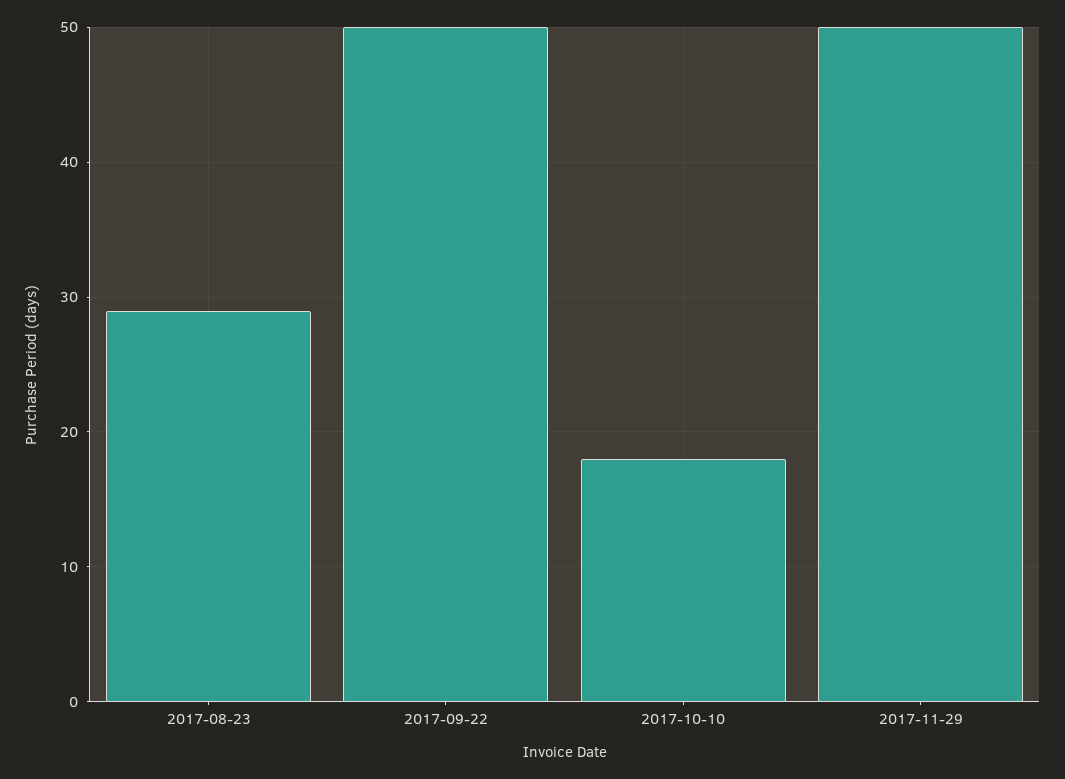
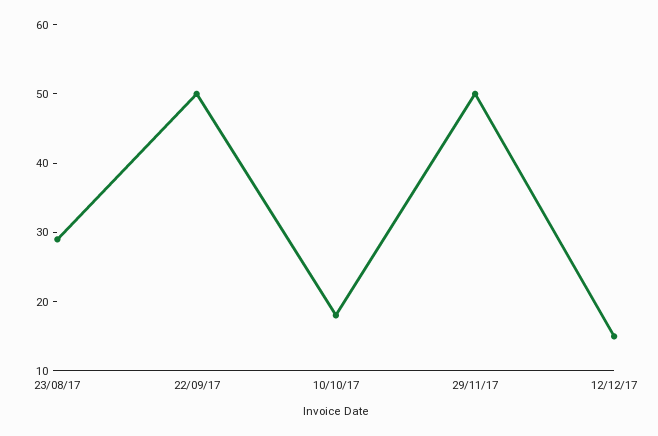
12/12/17: none -> 15

